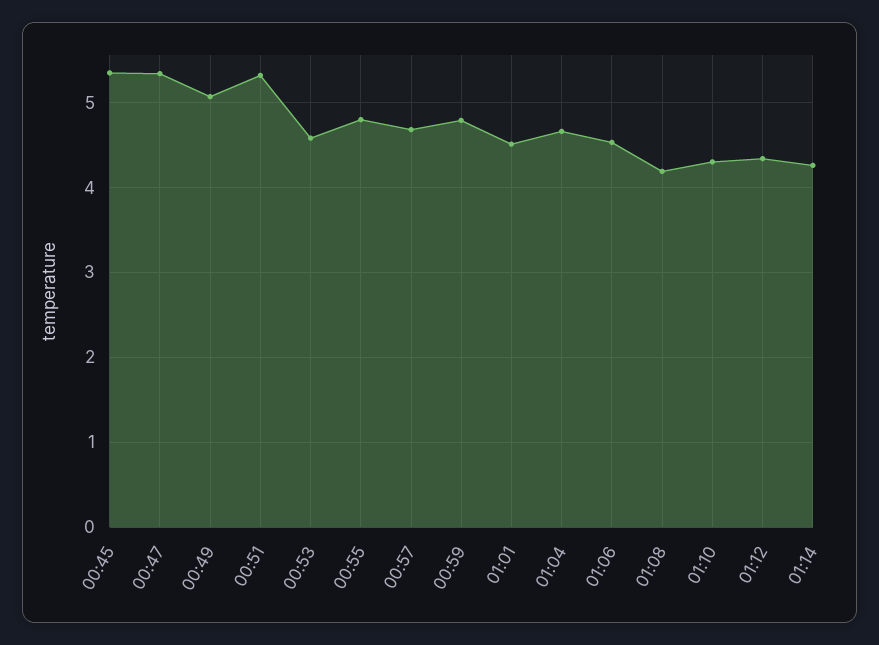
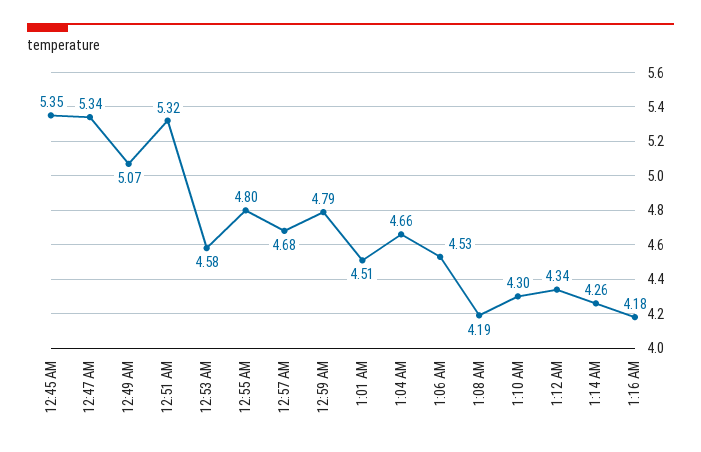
1:16 AM: none -> 4.18

